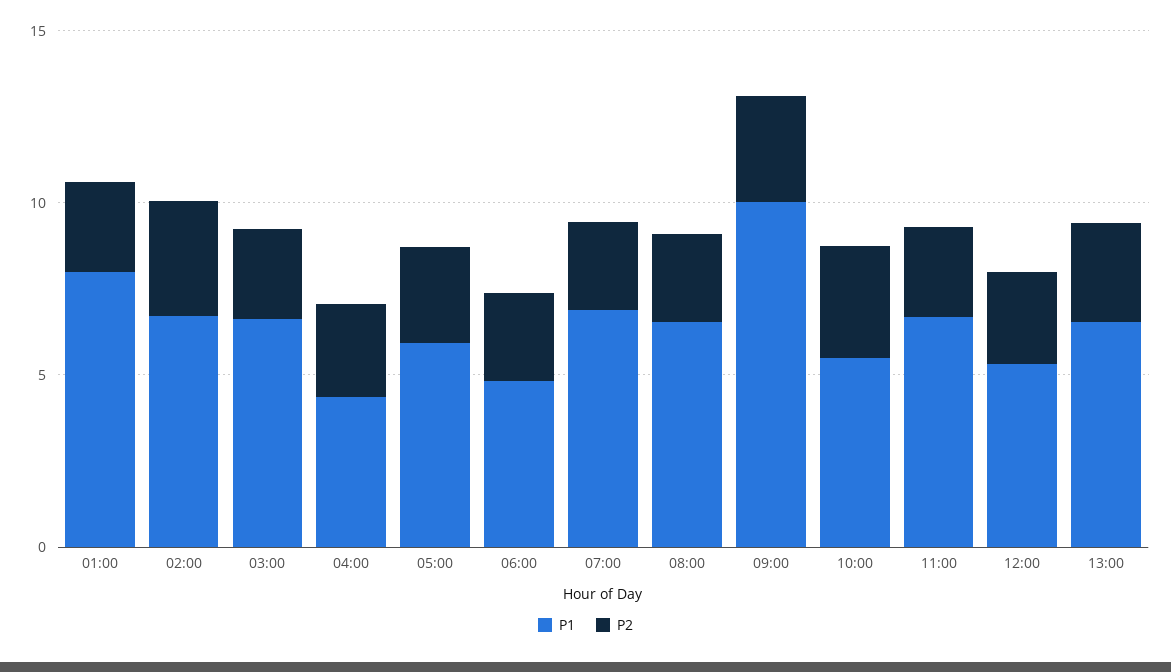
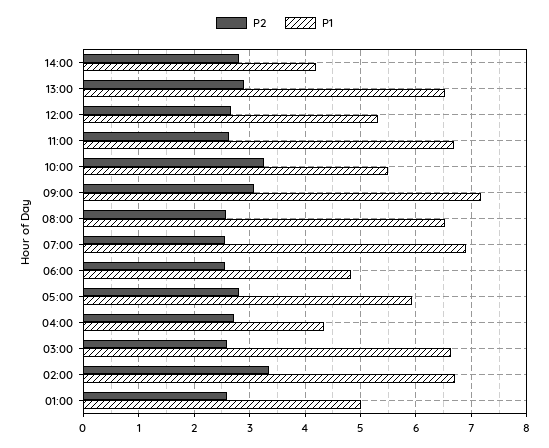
P1, 01:00: 8 -> 5
P1, 09:00: 10 -> 7.2
P2, 14:00: none -> 2.8
P1, 14:00: none -> 4.2

